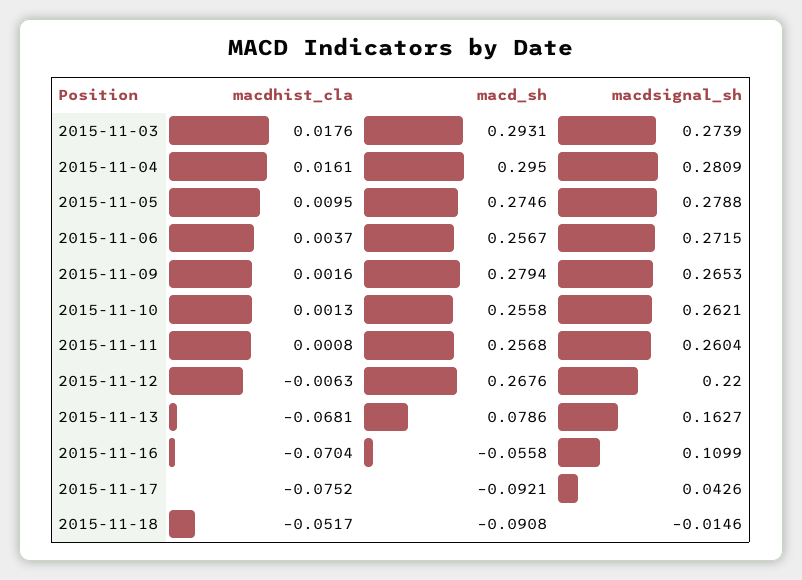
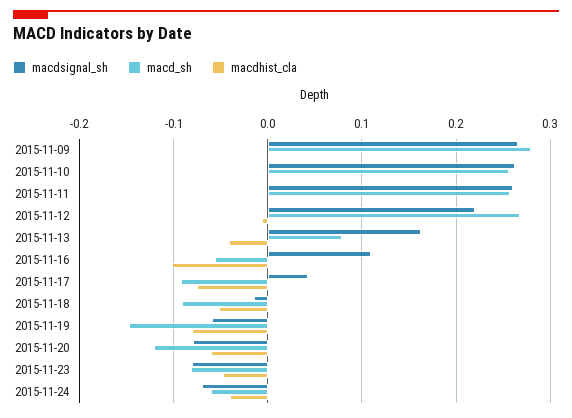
macdhist_cla, 2015-11-03: 0.0176 -> none
macd_sh, 2015-11-03: 0.2931 -> none
macdsignal_sh, 2015-11-03: 0.2739 -> none
macdhist_cla, 2015-11-04: 0.0161 -> none
macd_sh, 2015-11-04: 0.295 -> none
macdsignal_sh, 2015-11-04: 0.2809 -> none
macdhist_cla, 2015-11-05: 0.0095 -> none
macd_sh, 2015-11-05: 0.2746 -> none
macdsignal_sh, 2015-11-05: 0.2788 -> none
macdhist_cla, 2015-11-06: 0.0037 -> none
macd_sh, 2015-11-06: 0.2567 -> none
macdsignal_sh, 2015-11-06: 0.2715 -> none
macdhist_cla, 2015-11-13: -0.0681 -> -0.04
macdhist_cla, 2015-11-16: -0.0704 -> -0.1
macdsignal_sh, 2015-11-19: none -> -0.06
macd_sh, 2015-11-19: none -> -0.15
macdhist_cla, 2015-11-19: none -> -0.08
macdsignal_sh, 2015-11-20: none -> -0.08
macd_sh, 2015-11-20: none -> -0.12
macdhist_cla, 2015-11-20: none -> -0.06
macdsignal_sh, 2015-11-23: none -> -0.08
macd_sh, 2015-11-23: none -> -0.08
macdhist_cla, 2015-11-23: none -> -0.05
macdsignal_sh, 2015-11-24: none -> -0.07
macd_sh, 2015-11-24: none -> -0.06
macdhist_cla, 2015-11-24: none -> -0.04

